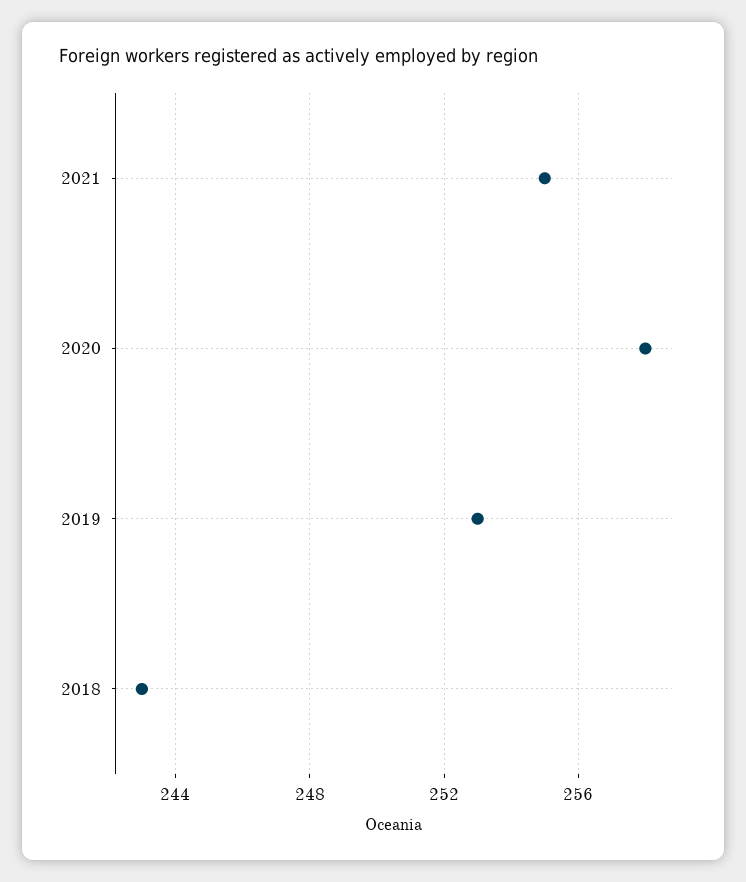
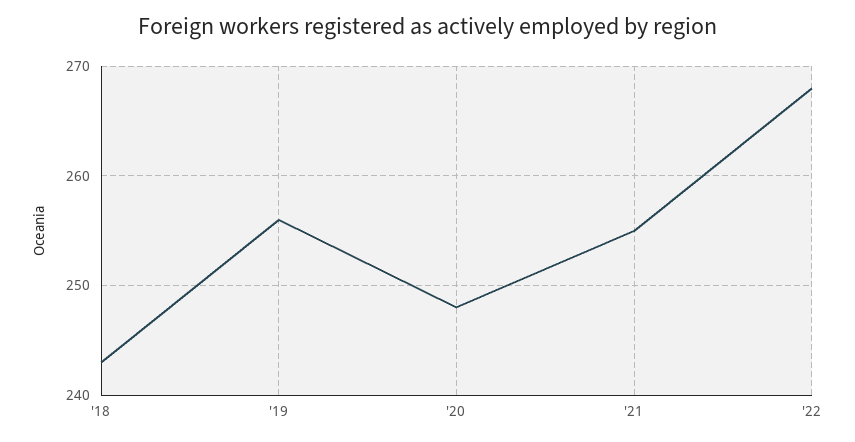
2020: 258 -> 248
2019: 253 -> 256
'22: none -> 268

